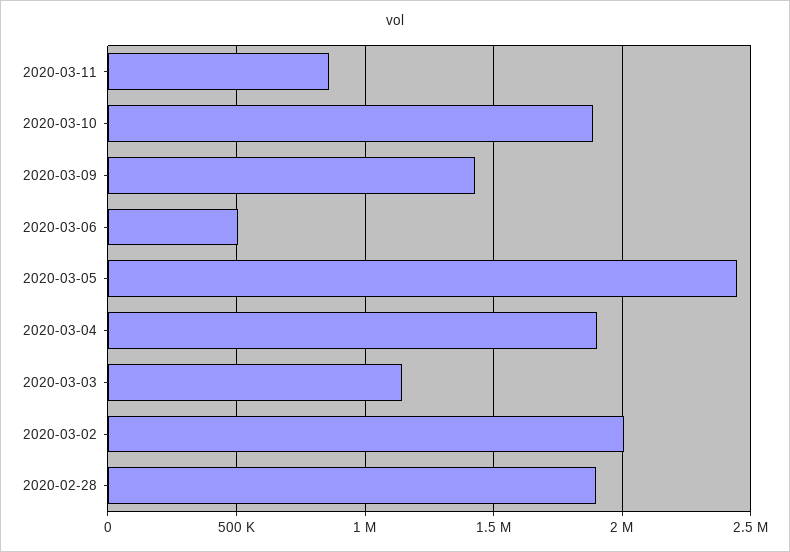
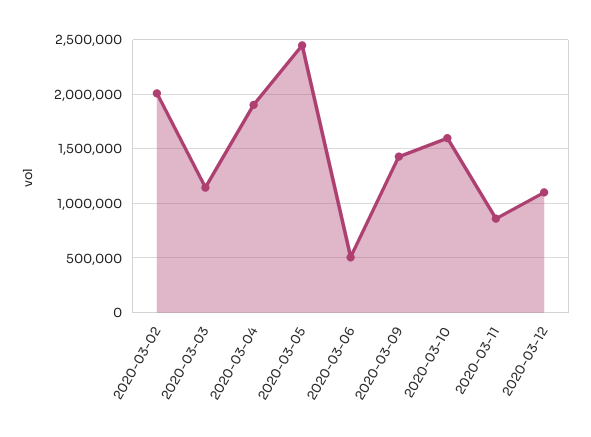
2020-03-10: 1900000 -> 1600000
2020-02-28: 1900000 -> none
2020-03-12: none -> 1100000

